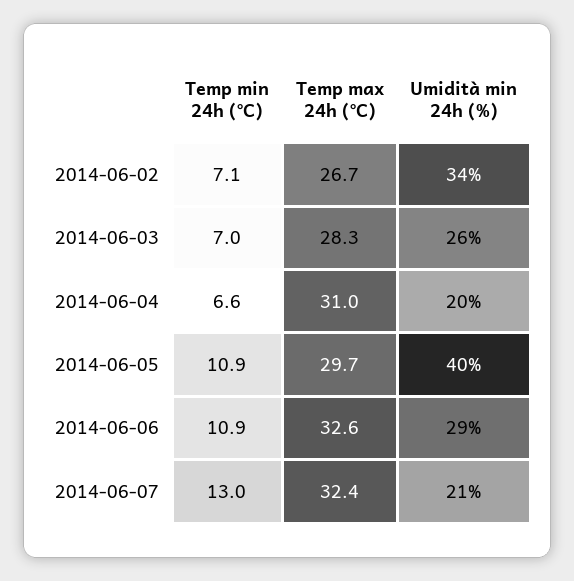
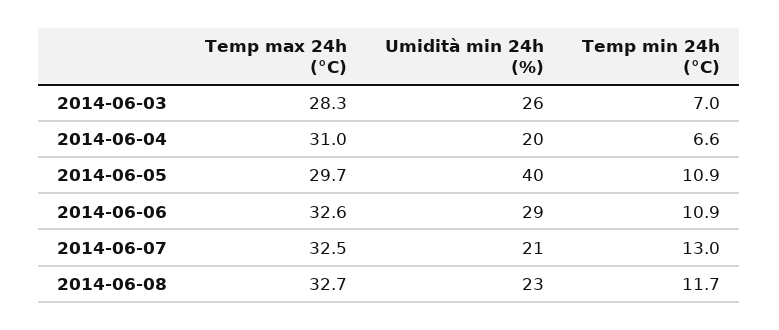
Temp min 24h (°C), 2014-06-02: 7.1 -> none
Temp max 24h (°C), 2014-06-02: 26.7 -> none
Umidità min 24h (%), 2014-06-02: 34 -> none
Temp max 24h (°C), 2014-06-07: 32.4 -> 32.5
Temp max 24h (°C), 2014-06-08: none -> 32.7
Umidità min 24h (%), 2014-06-08: none -> 23
Temp min 24h (°C), 2014-06-08: none -> 11.7

